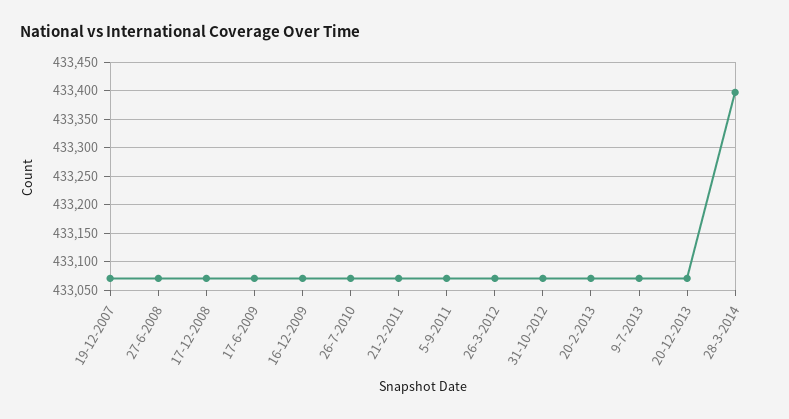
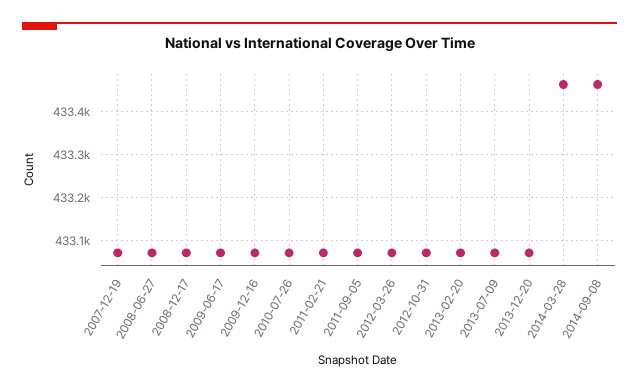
28-3-2014: 433400 -> 433460
2014-09-08: none -> 433460

